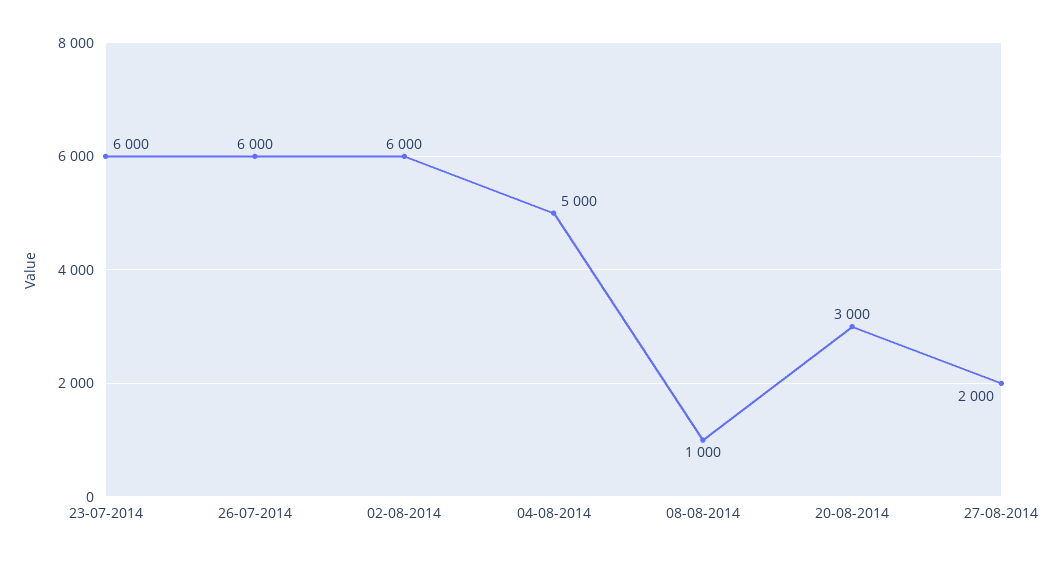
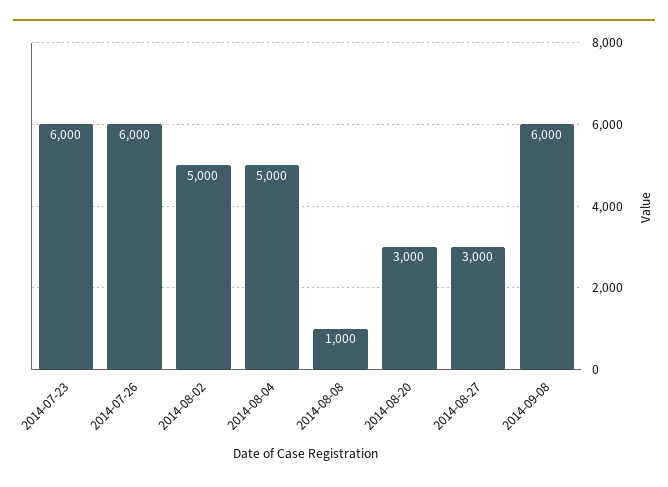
02-08-2014: 6000 -> 5000
27-08-2014: 2000 -> 3000
2014-09-08: none -> 6000

